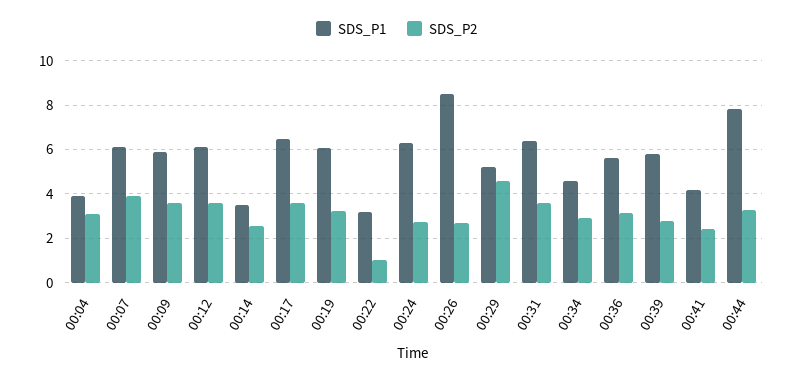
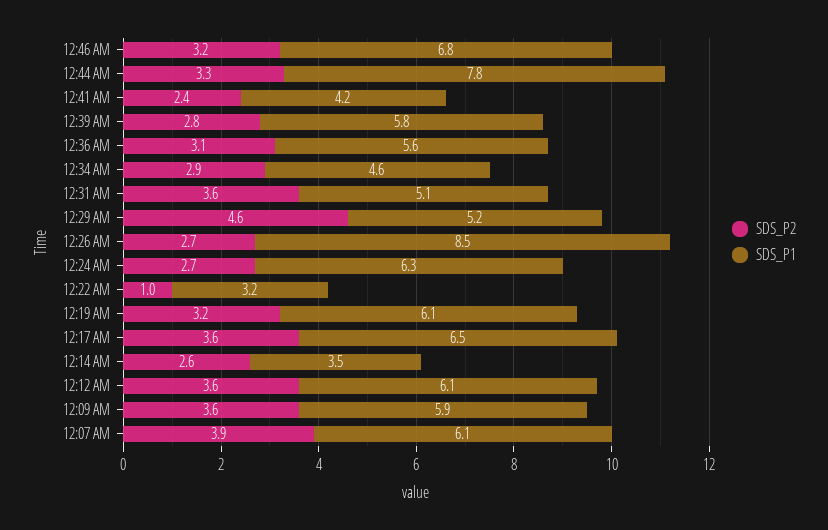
SDS_P1, 00:04: 4 -> none
SDS_P2, 00:04: 3 -> none
SDS_P1, 00:31: 6.5 -> 5.1
SDS_P2, 12:46 AM: none -> 3.2
SDS_P1, 12:46 AM: none -> 6.8

